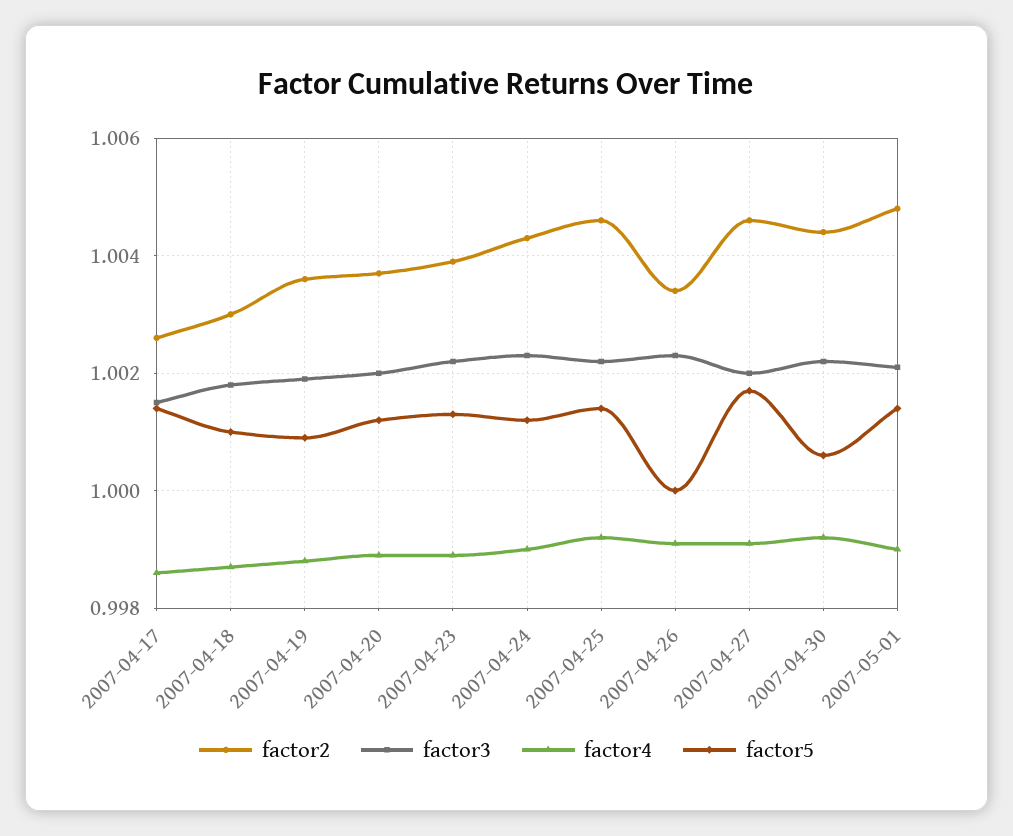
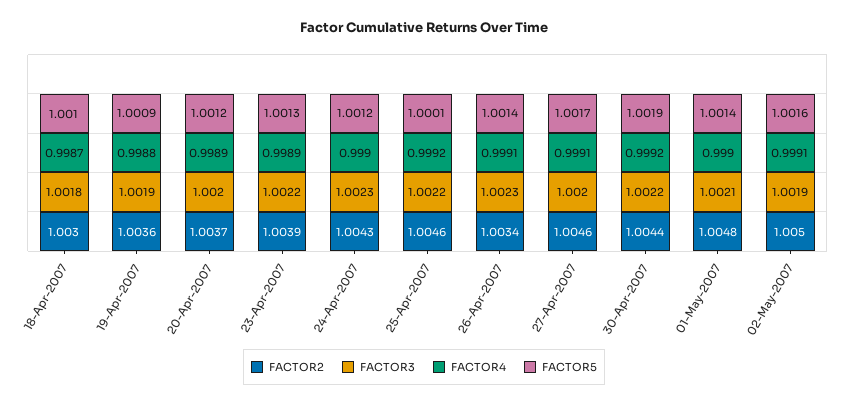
factor2, 2007-04-17: 1.0025 -> none
factor3, 2007-04-17: 1.0015 -> none
factor4, 2007-04-17: 0.9985 -> none
factor5, 2007-04-17: 1.0015 -> none
factor5, 2007-04-25: 1.0015 -> 1.0001
factor5, 2007-04-26: 1 -> 1.0014
factor5, 2007-04-30: 1.0005 -> 1.0019
factor2, 02-May-2007: none -> 1.005
factor3, 02-May-2007: none -> 1.0019
factor4, 02-May-2007: none -> 0.9991
factor5, 02-May-2007: none -> 1.0016

